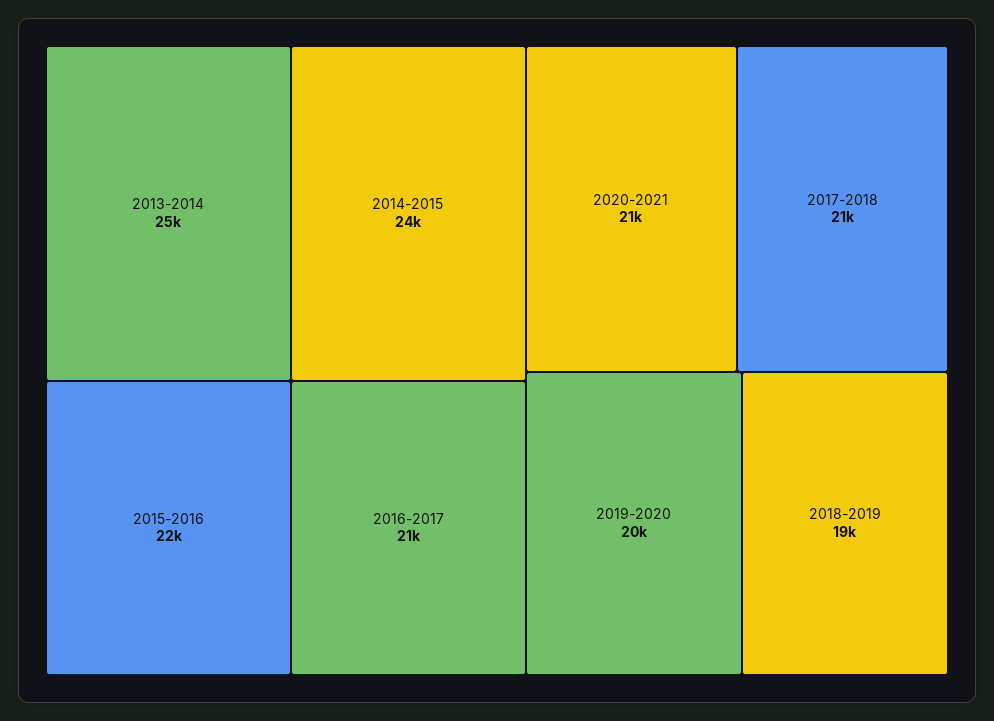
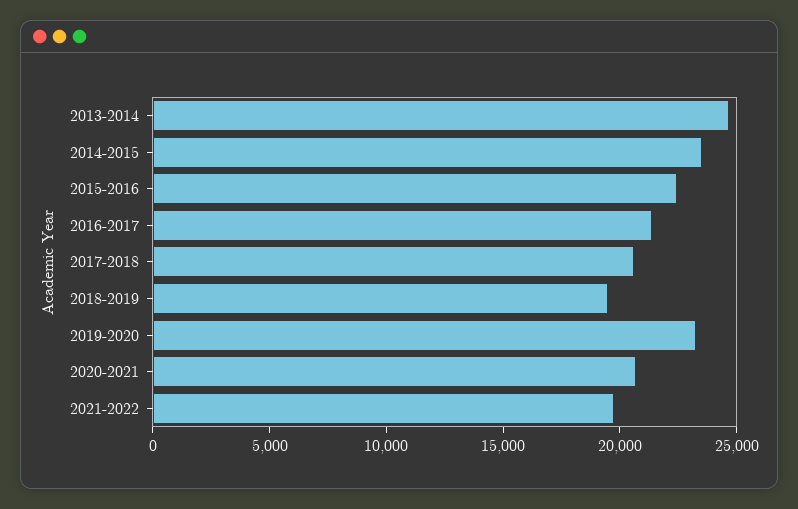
2019-2020: 20000 -> 23000
2021-2022: none -> 20000

